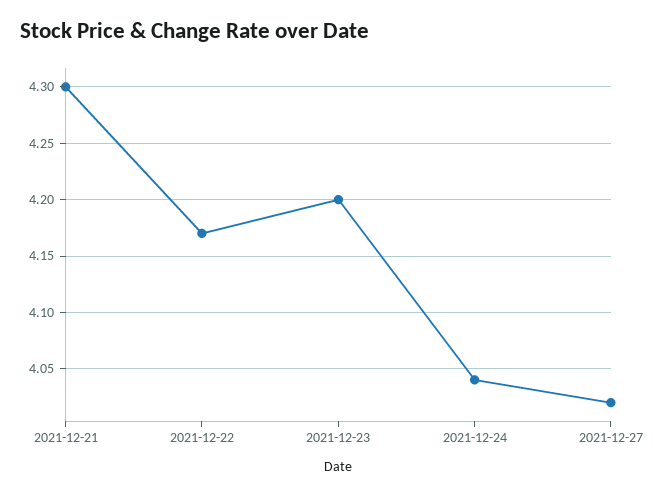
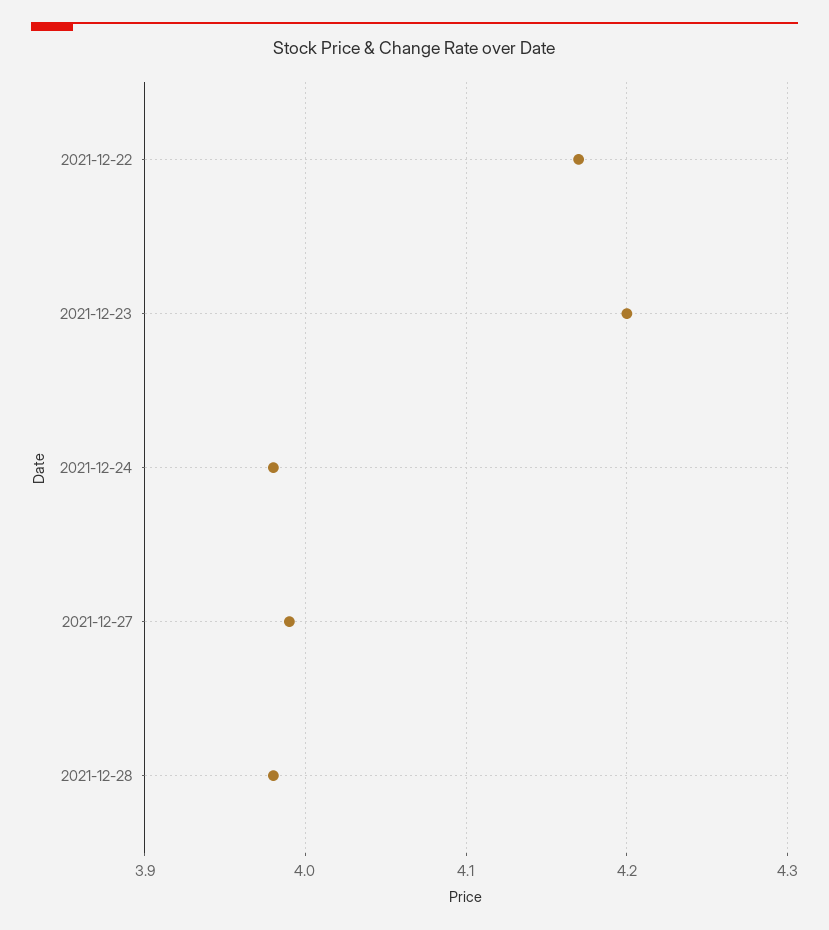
2021-12-21: 4.3 -> none
2021-12-24: 4.04 -> 3.98
2021-12-27: 4.02 -> 3.99
2021-12-28: none -> 3.98

